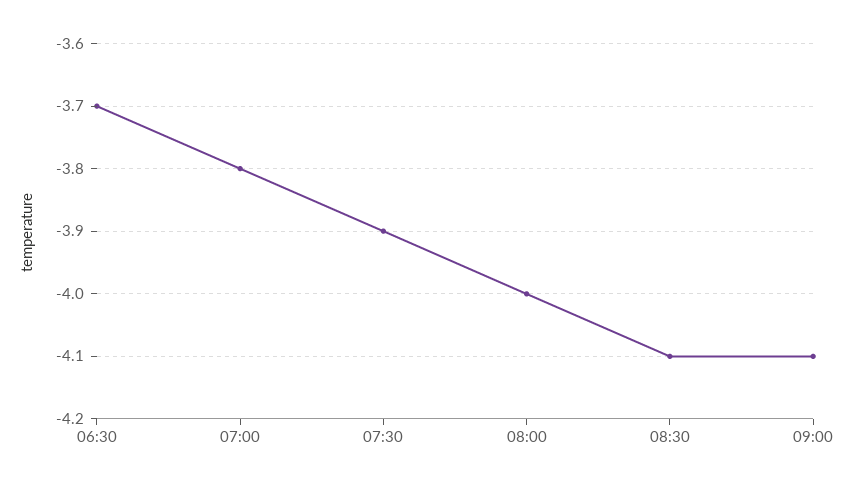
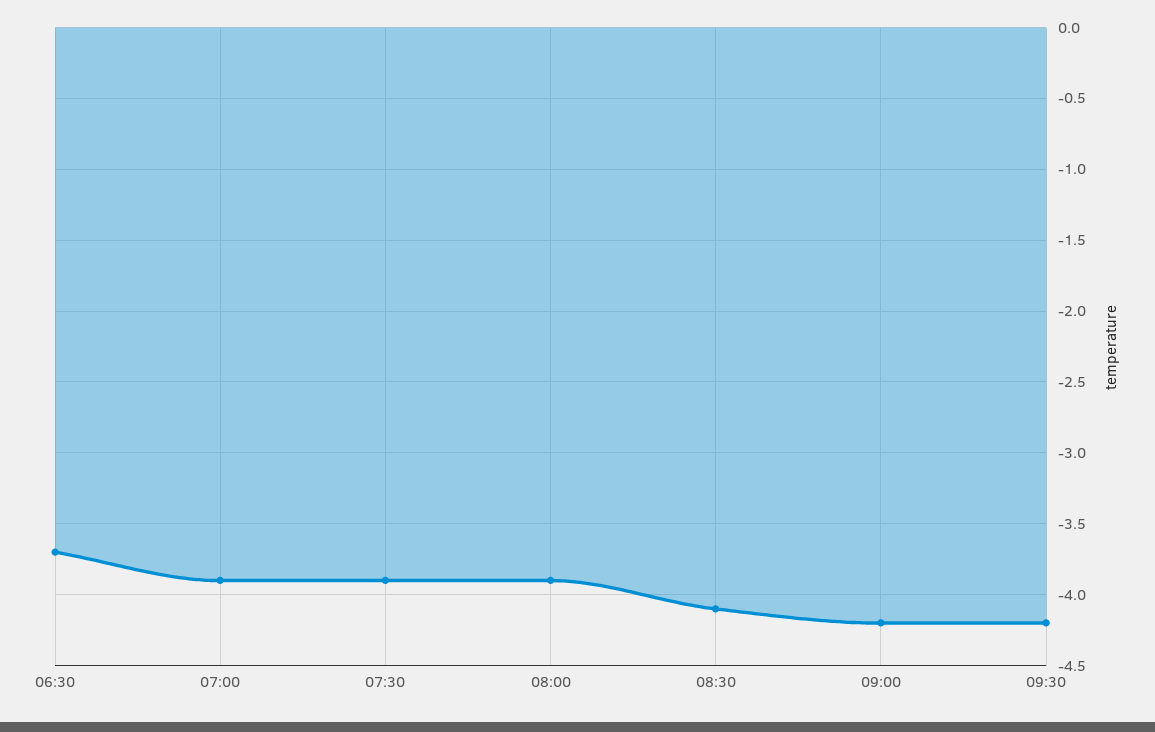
07:00: -3.8 -> -3.9
08:00: -4 -> -3.9
09:00: -4.1 -> -4.2
09:30: none -> -4.2

